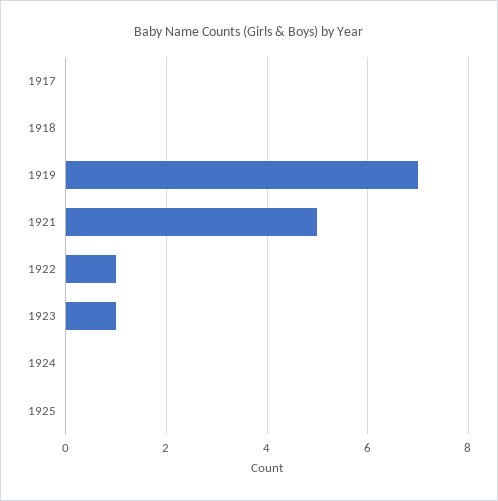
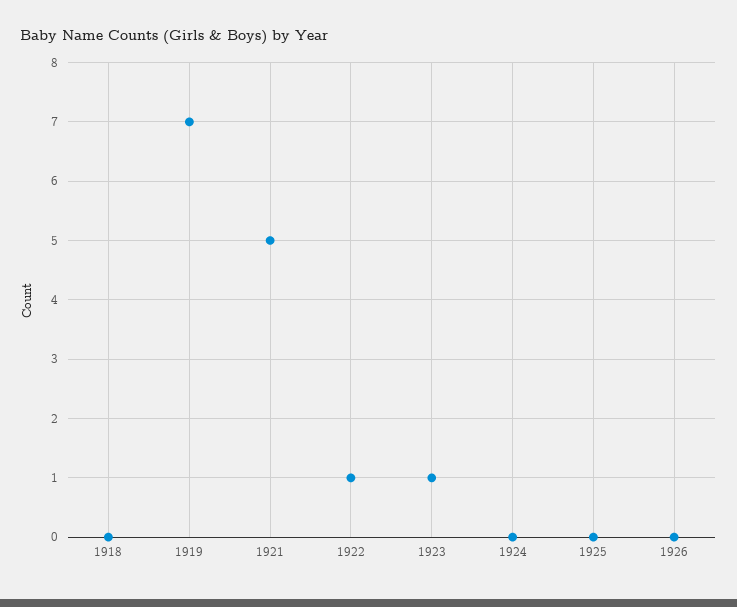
1917: 0 -> none
1926: none -> 0

